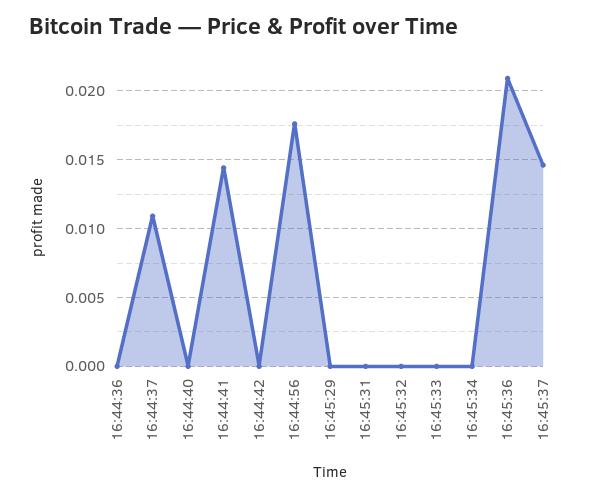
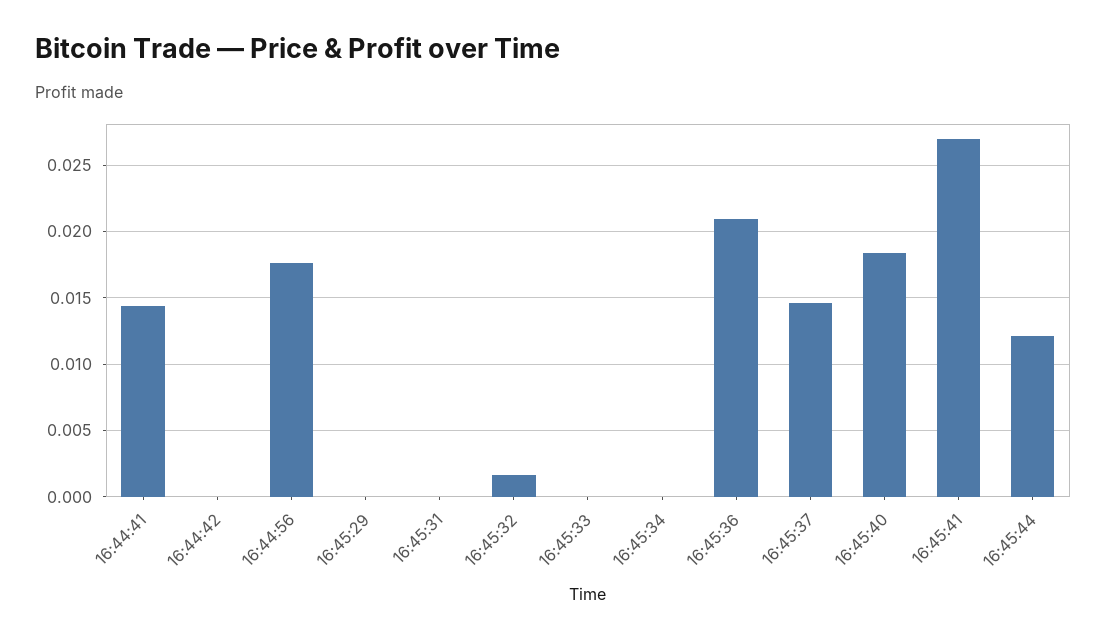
16:44:36: 0 -> none
16:44:37: 0.011 -> none
16:44:40: 0 -> none
16:45:32: 0 -> 0.0015
16:45:40: none -> 0.0185
16:45:41: none -> 0.027
16:45:44: none -> 0.012

